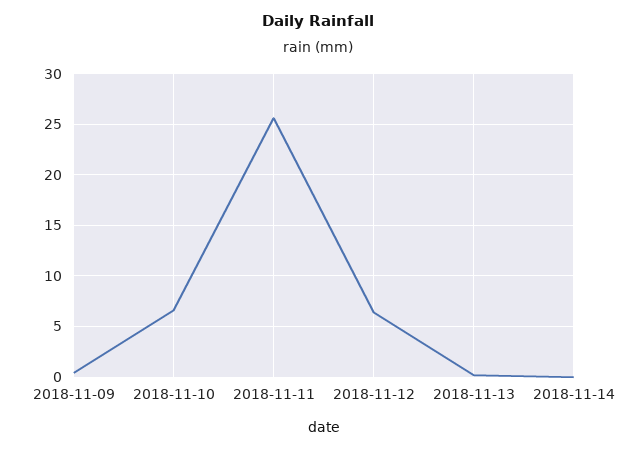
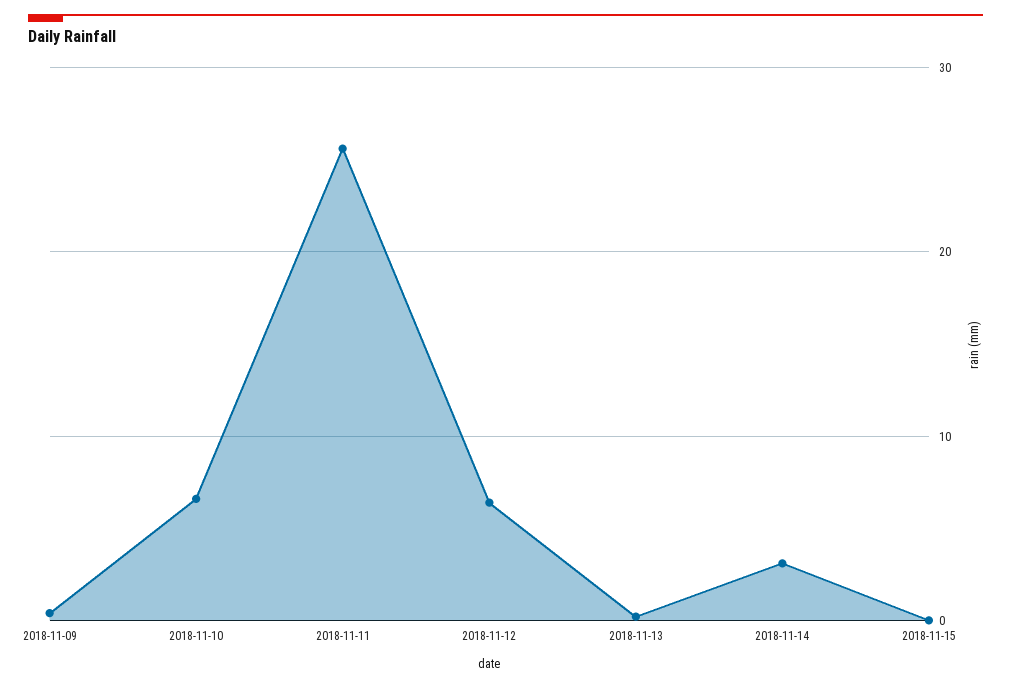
2018-11-14: 0 -> 3
2018-11-15: none -> 0

